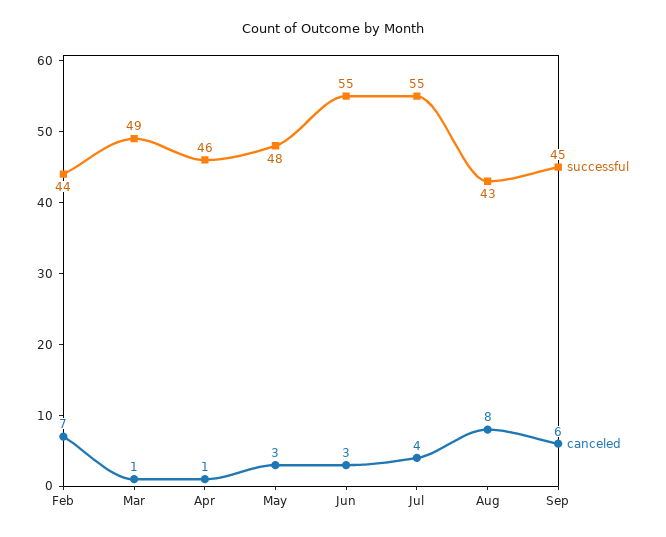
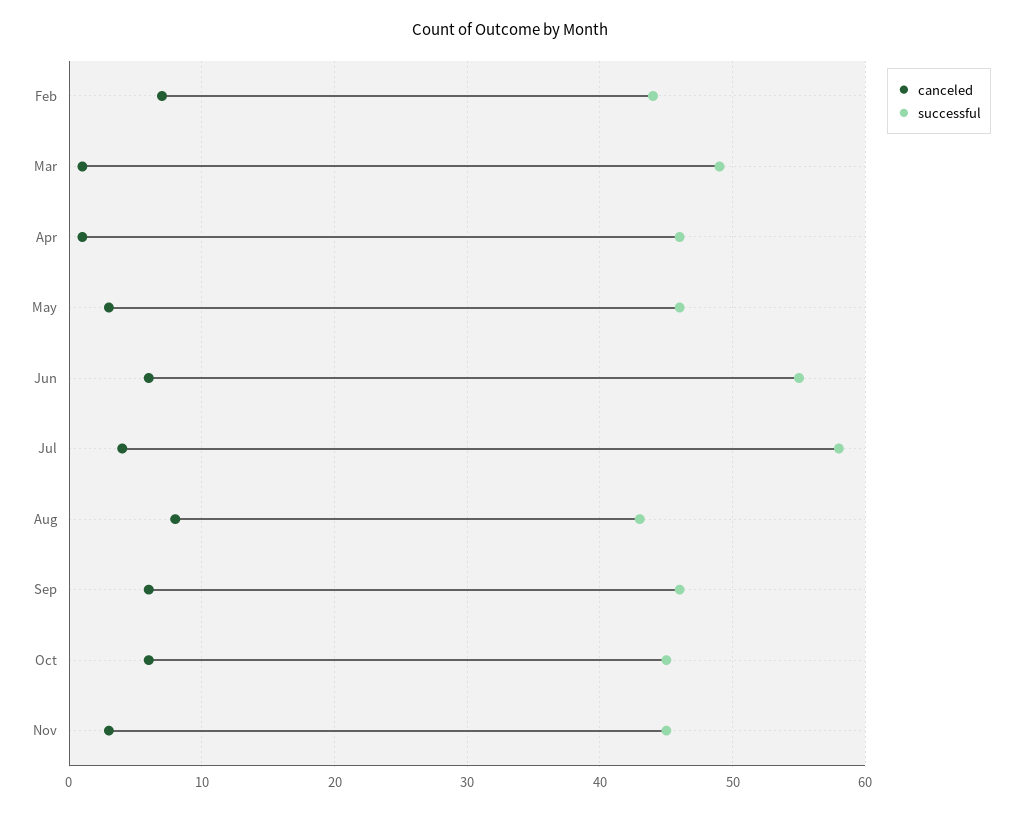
successful, May: 48 -> 46
canceled, Jun: 3 -> 6
successful, Jul: 55 -> 58
successful, Sep: 45 -> 46
canceled, Oct: none -> 6
successful, Oct: none -> 45
canceled, Nov: none -> 3
successful, Nov: none -> 45

